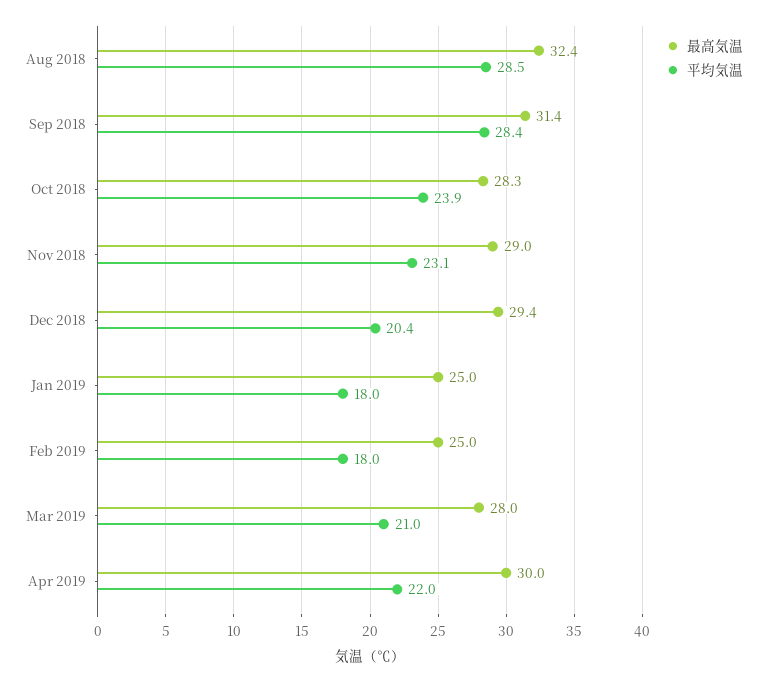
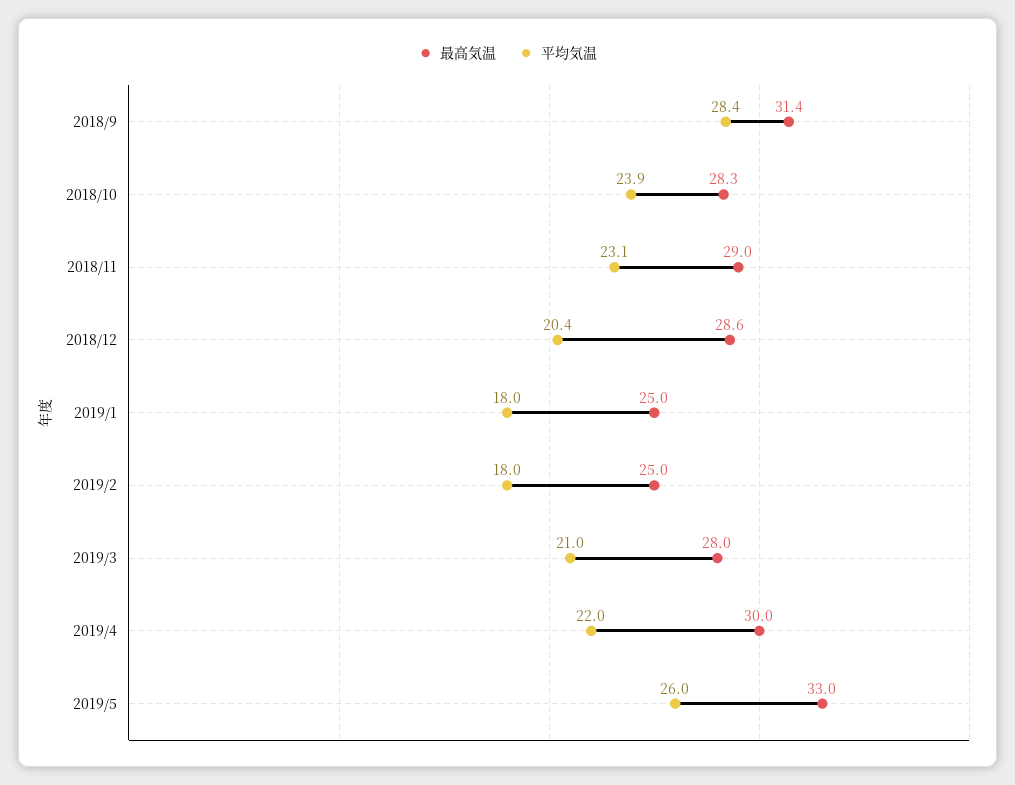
最高気温, Aug 2018: 32.4 -> none
平均気温, Aug 2018: 28.5 -> none
最高気温, Dec 2018: 29.4 -> 28.6
最高気温, 2019/5: none -> 33
平均気温, 2019/5: none -> 26

